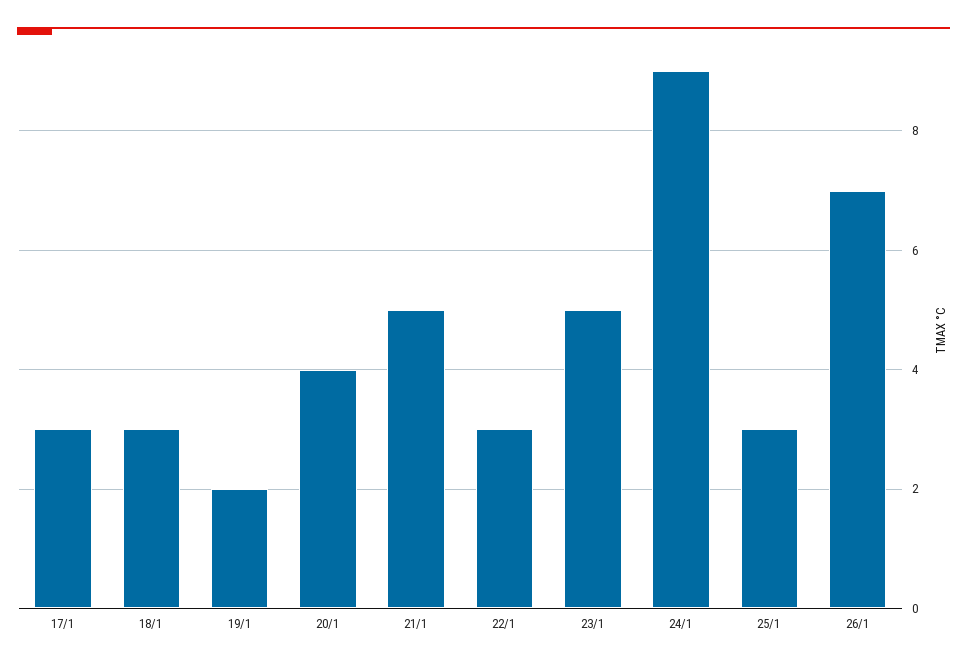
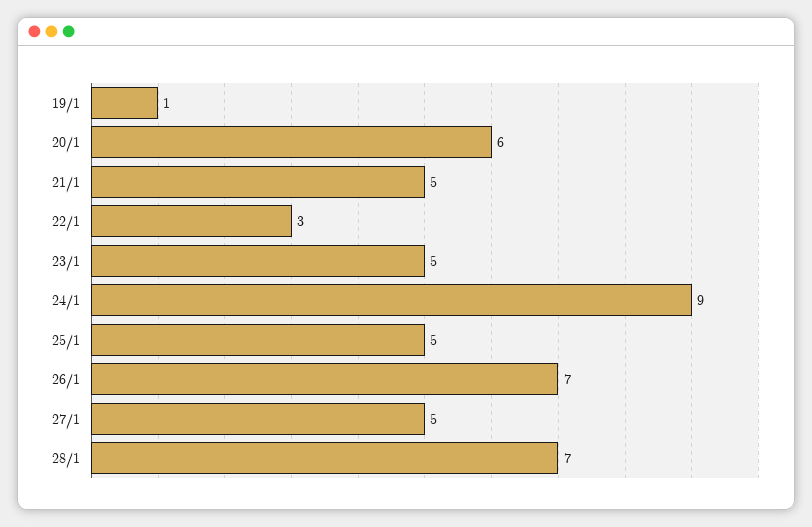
17/1: 3 -> none
18/1: 3 -> none
19/1: 2 -> 1
20/1: 4 -> 6
25/1: 3 -> 5
27/1: none -> 5
28/1: none -> 7

